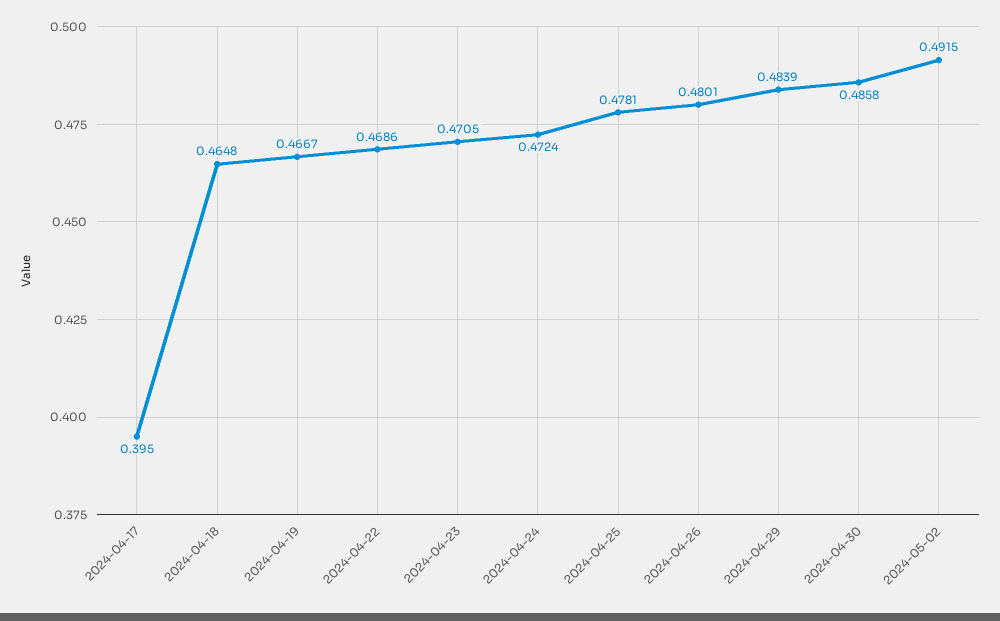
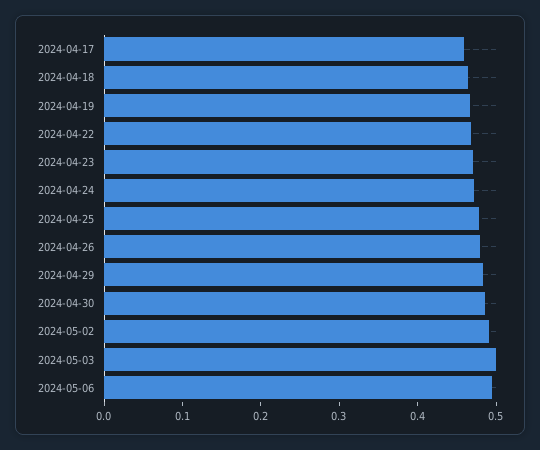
2024-04-17: 0.395 -> 0.46
2024-05-03: none -> 0.5
2024-05-06: none -> 0.5

